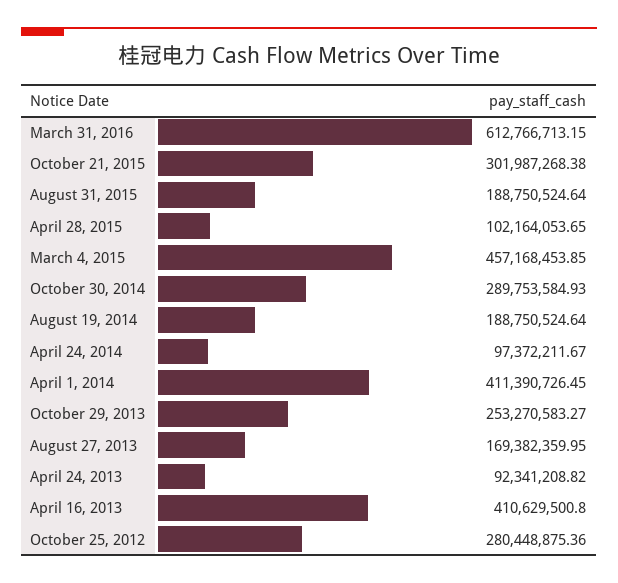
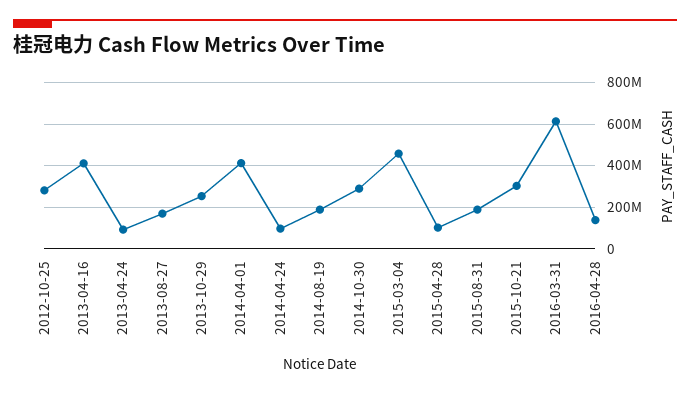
2016-04-28: none -> 150000000

